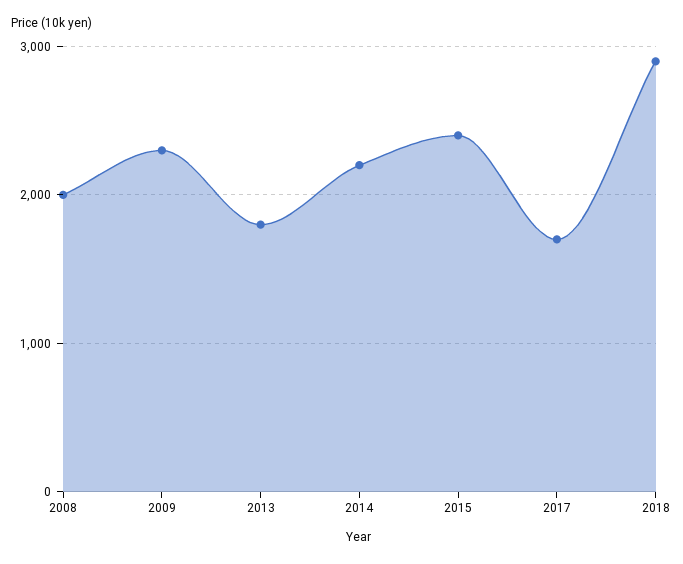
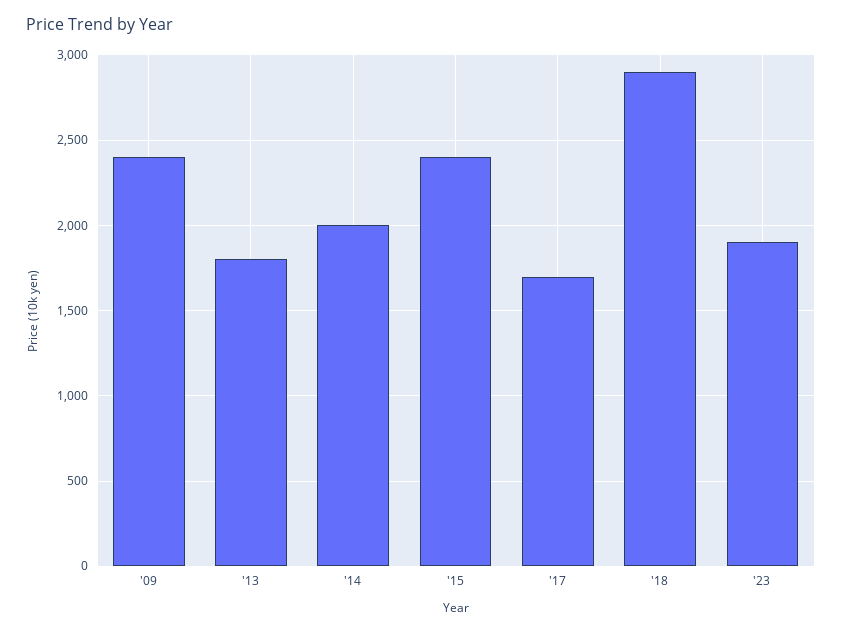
2008: 2000 -> none
2009: 2300 -> 2400
2014: 2200 -> 2000
'23: none -> 1900

